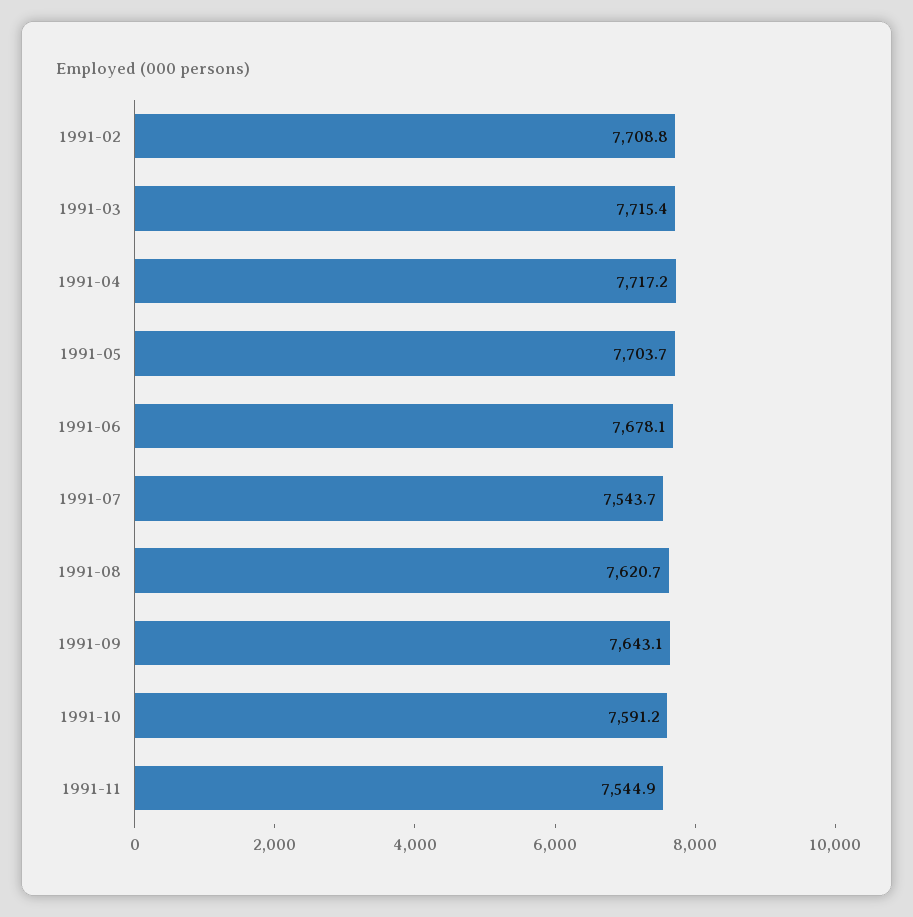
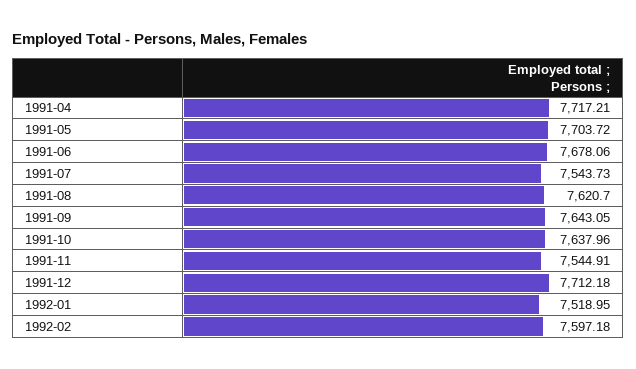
1991-02: 7708.8 -> none
1991-03: 7715.4 -> none
1991-10: 7591.2 -> 7637.96
1991-12: none -> 7712.18
1992-01: none -> 7518.95
1992-02: none -> 7597.18

